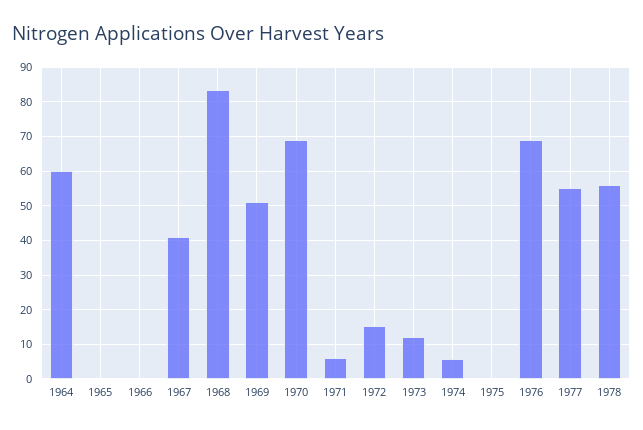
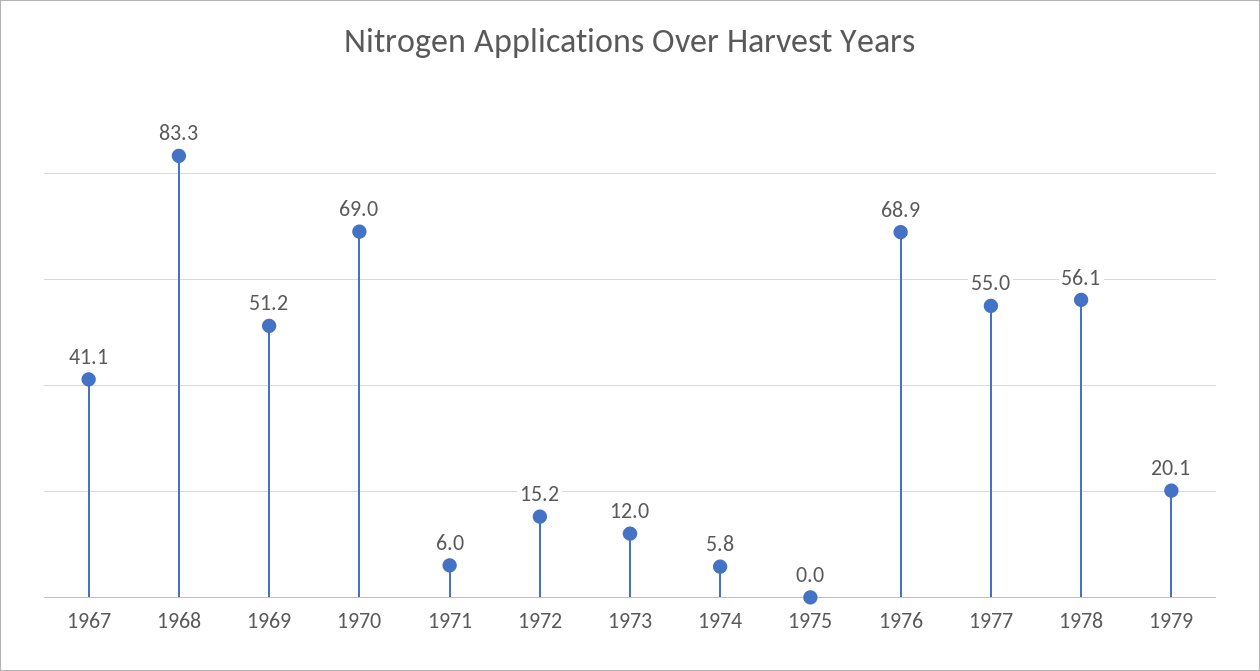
1964: 60 -> none
1965: 0 -> none
1966: 0 -> none
1979: none -> 20.1

